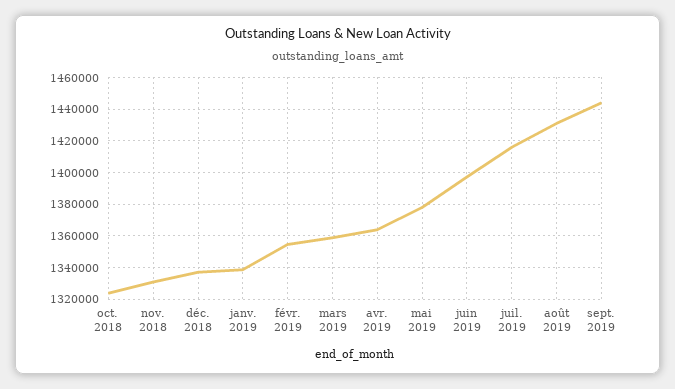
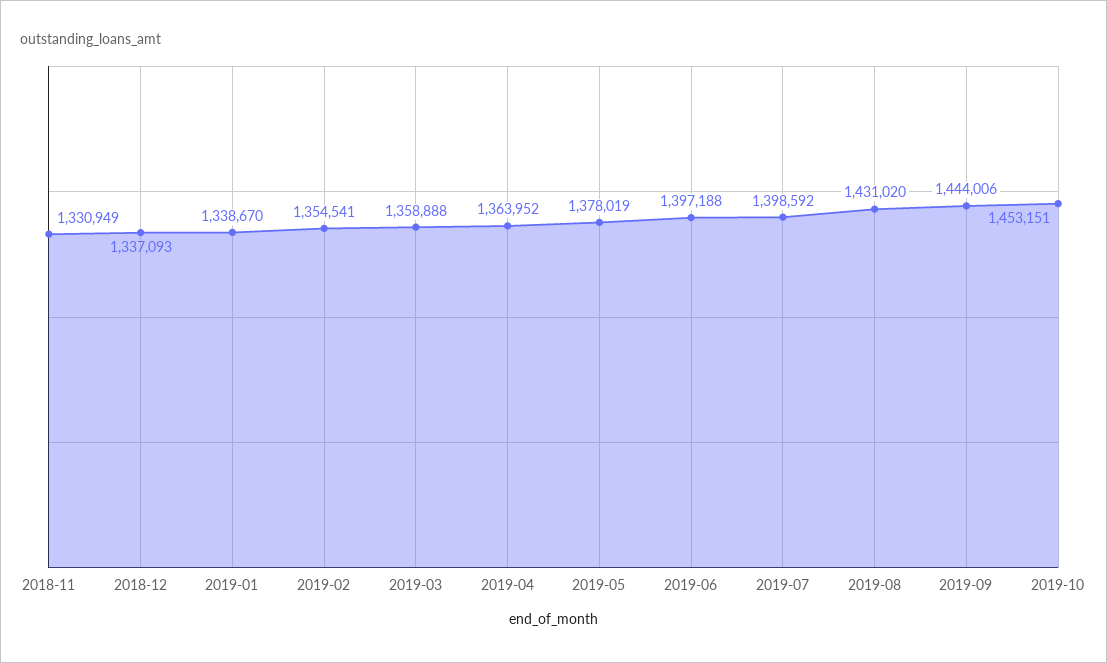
oct. 2018: 1325000 -> none
juil. 2019: 1415000 -> 1398592
2019-10: none -> 1453151

